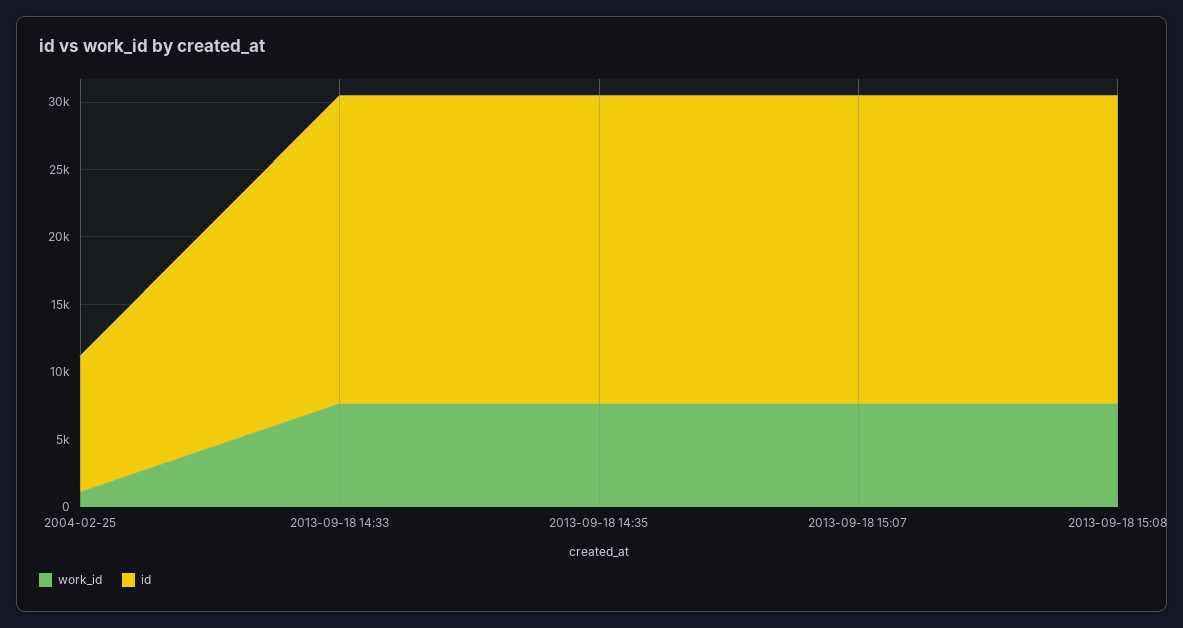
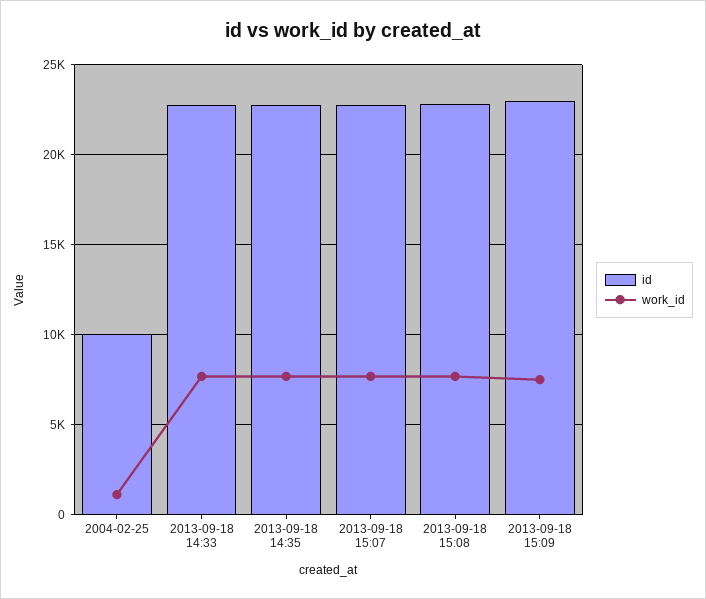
id, 2013-09-18 15:09: none -> 23000
work_id, 2013-09-18 15:09: none -> 7500

